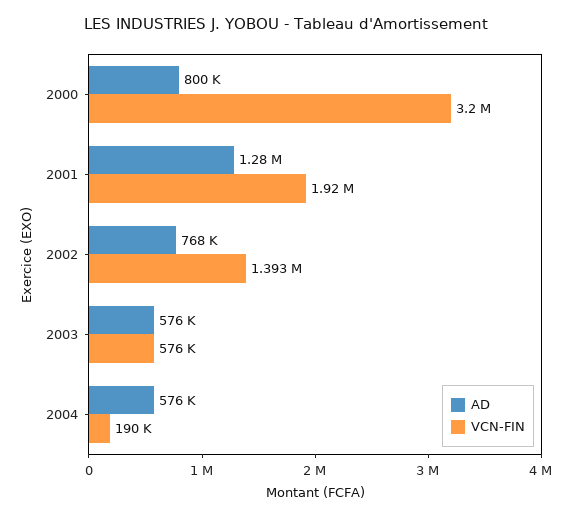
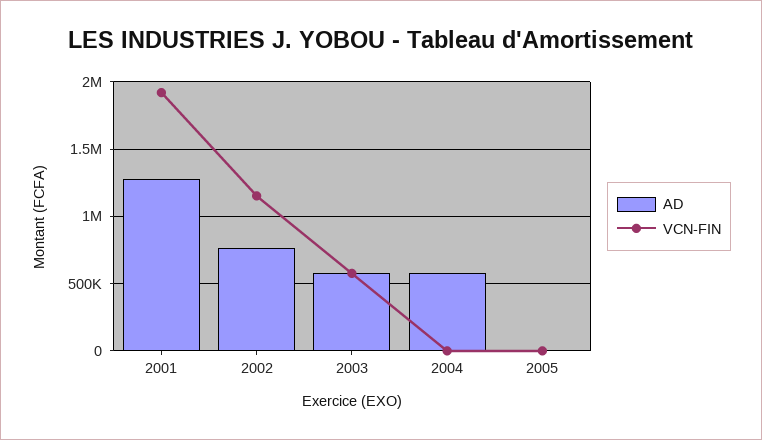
AD, 2000: 800000 -> none
VCN-FIN, 2000: 3200000 -> none
VCN-FIN, 2002: 1393000 -> 1150000
VCN-FIN, 2004: 190000 -> 0
AD, 2005: none -> 0
VCN-FIN, 2005: none -> 0

